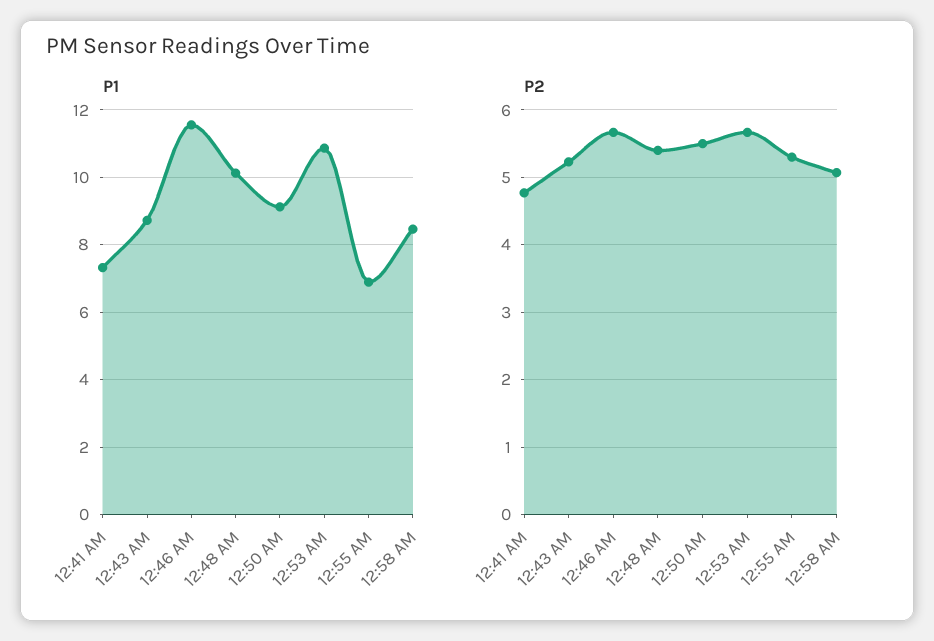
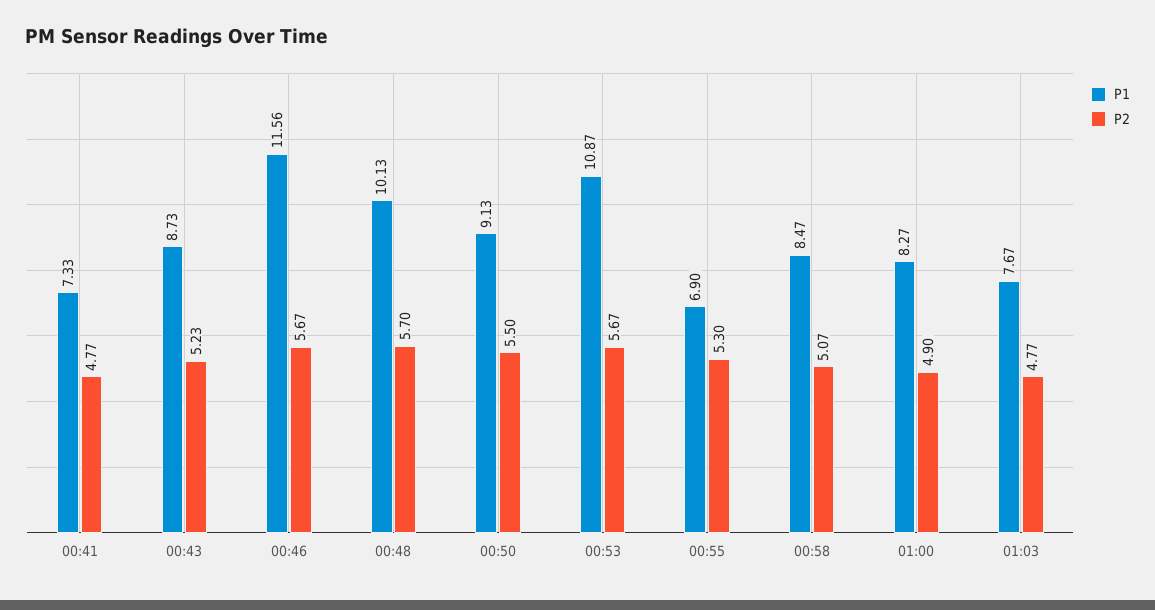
P2, 12:48 AM: 5.4 -> 5.7
P1, 01:00: none -> 8.27
P2, 01:00: none -> 4.9
P1, 01:03: none -> 7.67
P2, 01:03: none -> 4.77

